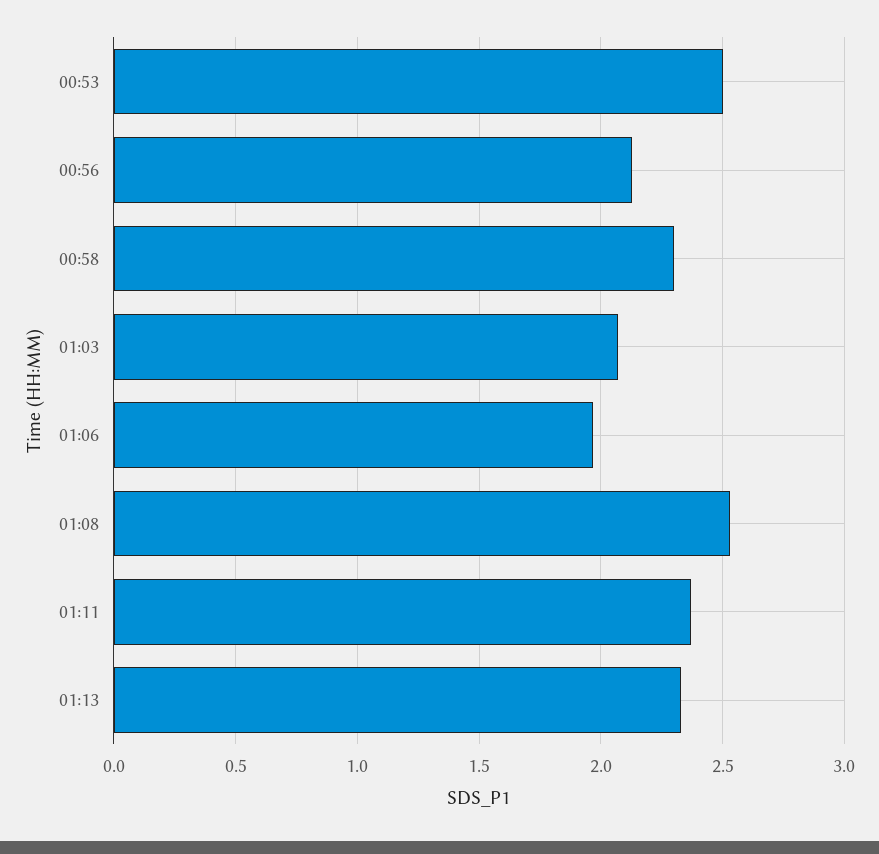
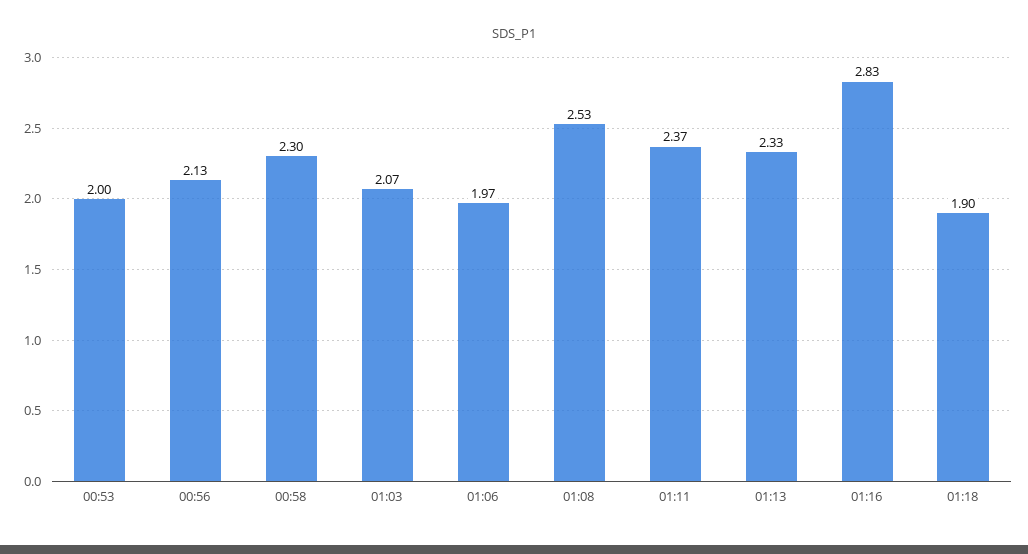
00:53: 2.5 -> 2
01:16: none -> 2.83
01:18: none -> 1.9

